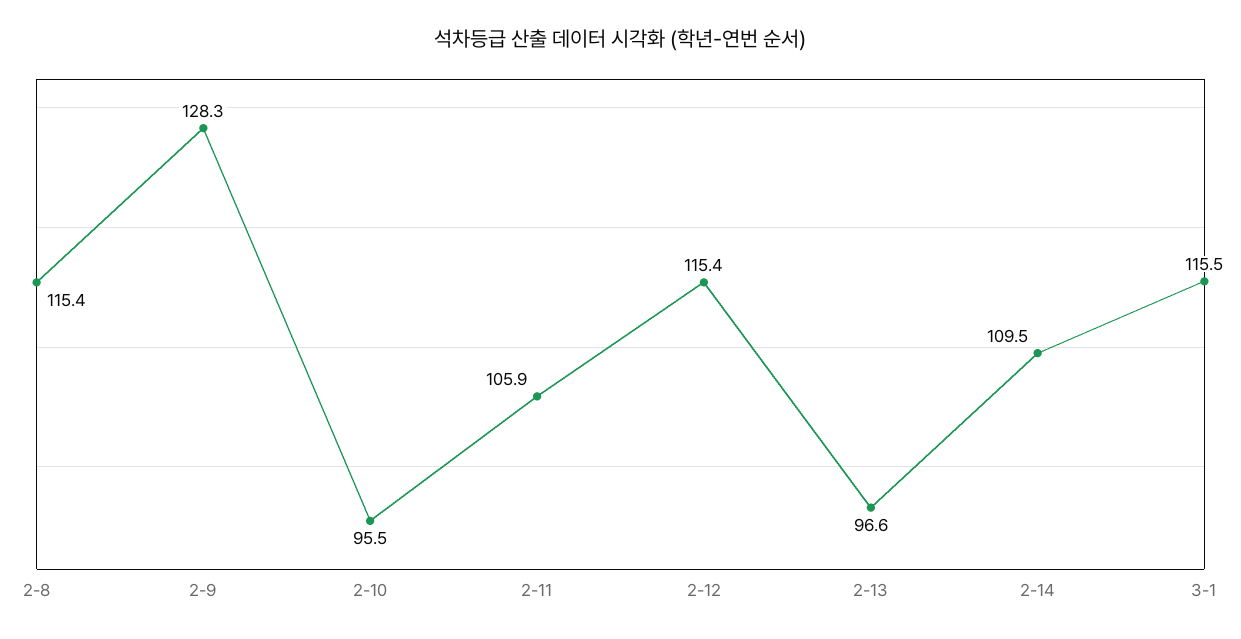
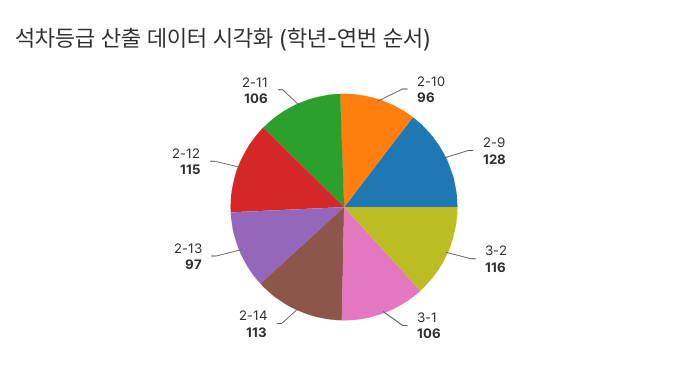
2-8: 115.4 -> none
2-14: 109.5 -> 113
3-1: 115.5 -> 106
3-2: none -> 116

